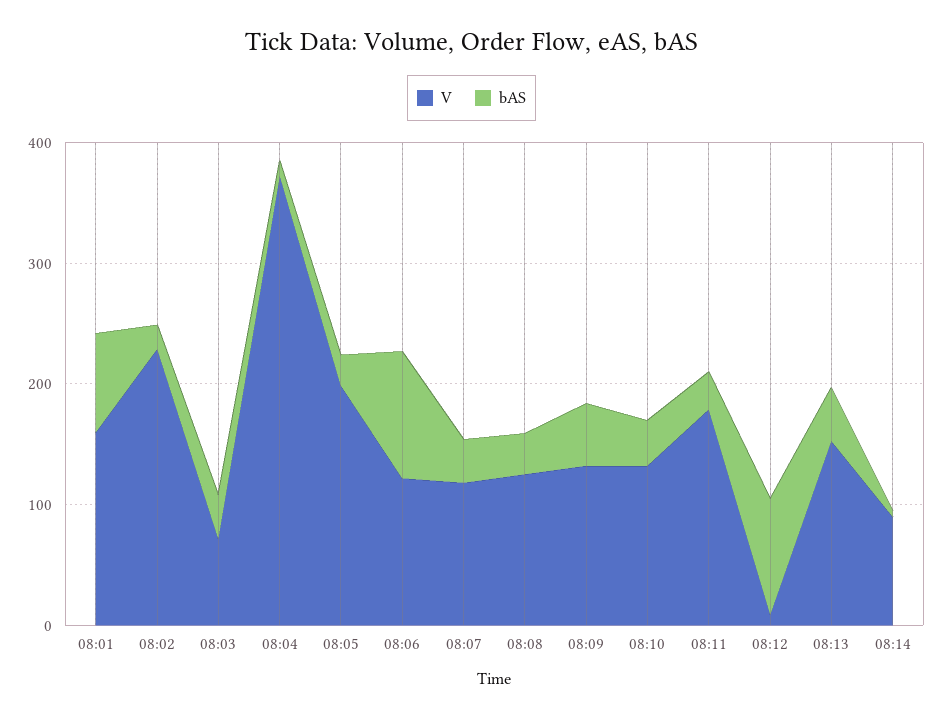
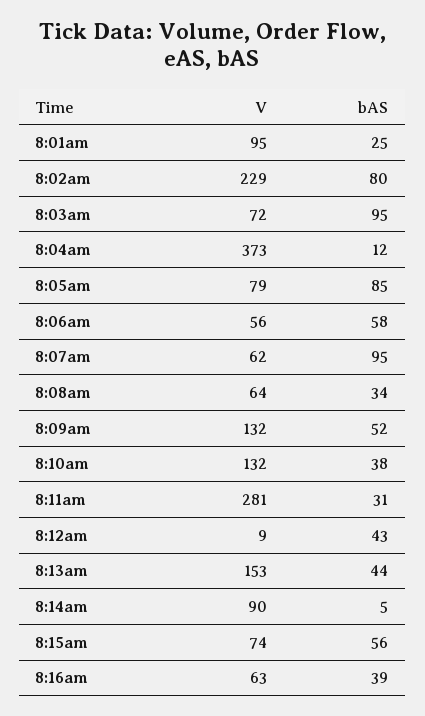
V, 08:01: 160 -> 95
bAS, 08:01: 80 -> 25
bAS, 08:02: 20 -> 80
bAS, 08:03: 40 -> 95
V, 08:05: 200 -> 79
bAS, 08:05: 20 -> 85
V, 08:06: 120 -> 56
bAS, 08:06: 100 -> 58
V, 08:07: 120 -> 62
bAS, 08:07: 40 -> 95
V, 08:08: 120 -> 64
V, 08:11: 180 -> 281
bAS, 08:12: 100 -> 43
V, 8:15am: none -> 74
bAS, 8:15am: none -> 56
V, 8:16am: none -> 63
bAS, 8:16am: none -> 39

